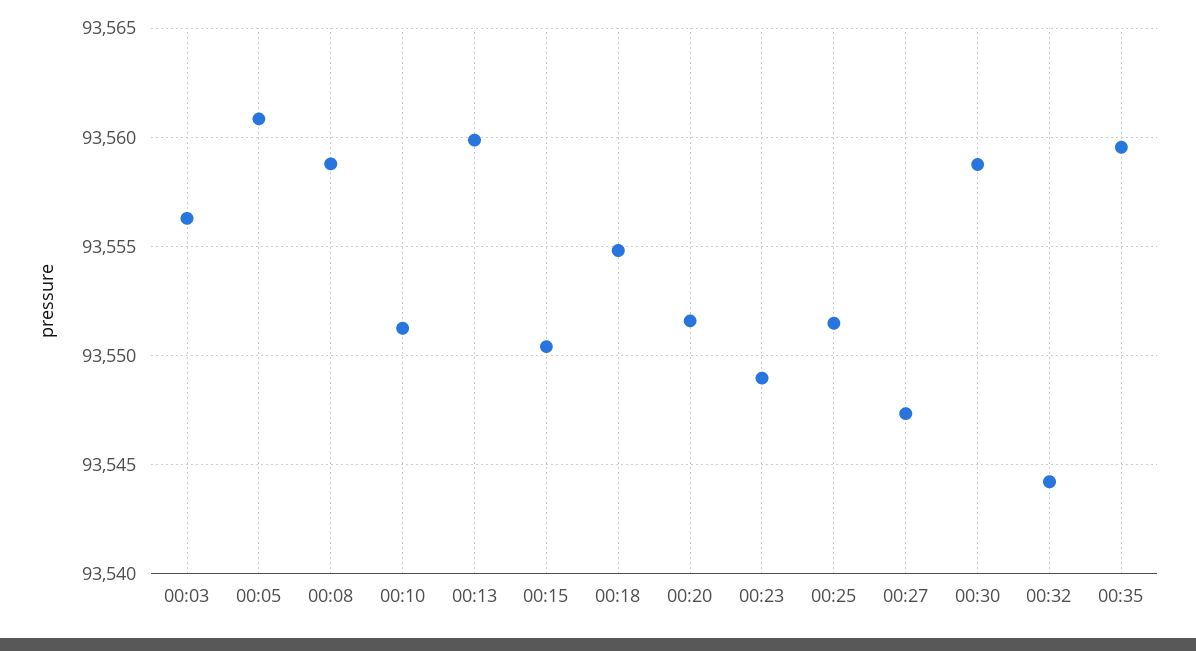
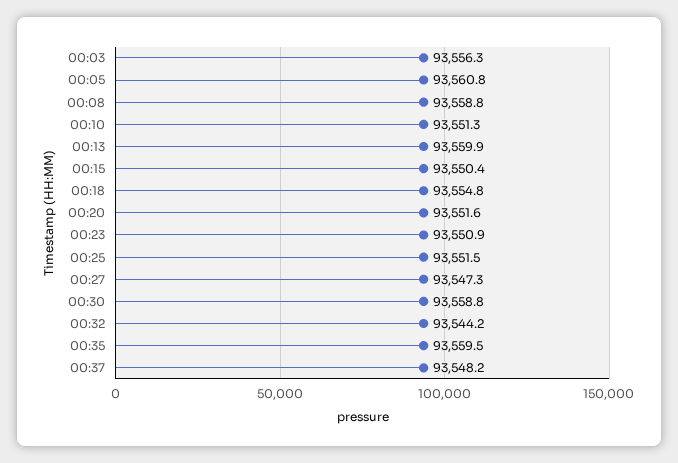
00:23: 93549 -> 93550.9
00:37: none -> 93548.2

